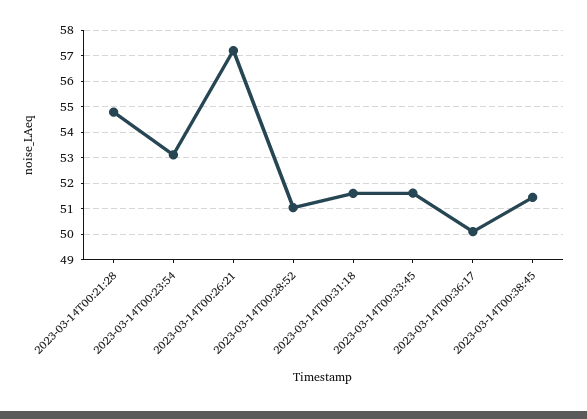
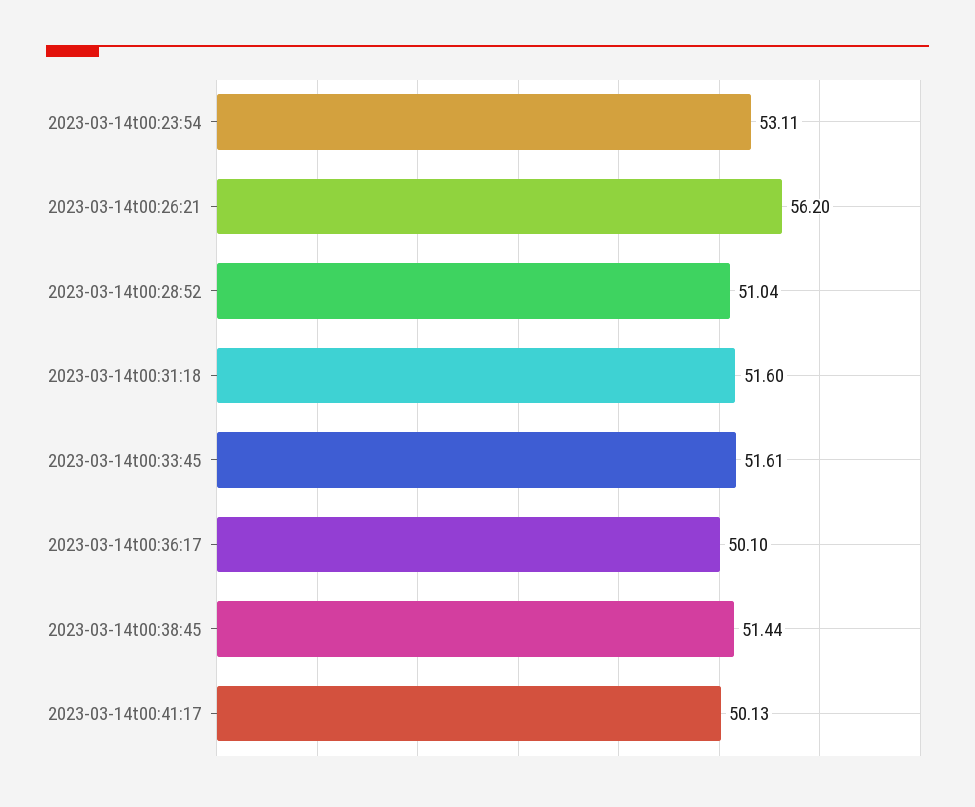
2023-03-14T00:21:28: 54.75 -> none
2023-03-14T00:26:21: 57.25 -> 56.2
2023-03-14t00:41:17: none -> 50.13

